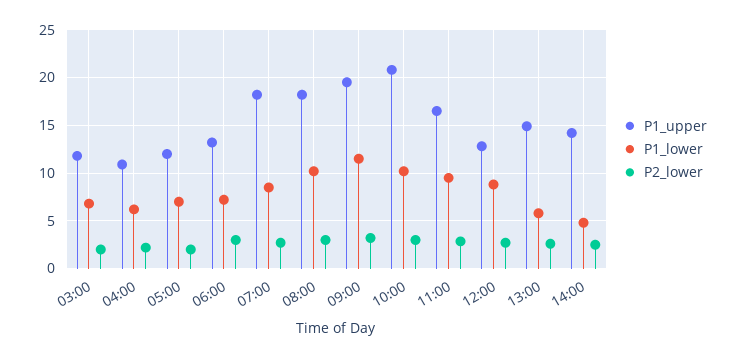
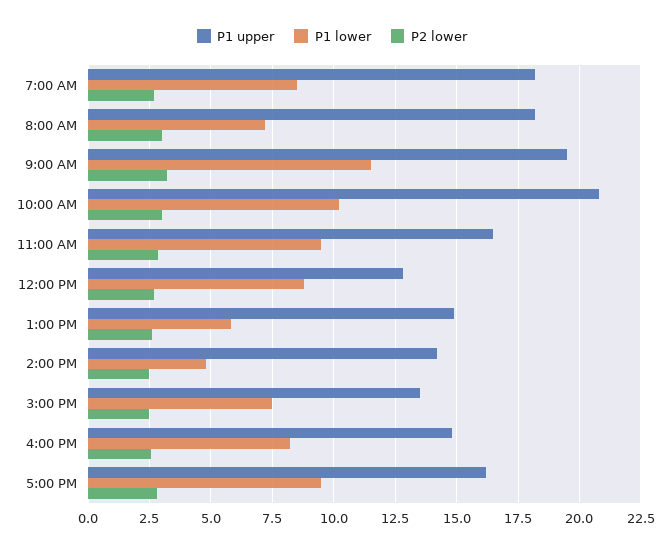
P1_upper, 03:00: 12 -> none
P1_lower, 03:00: 7 -> none
P2_lower, 03:00: 2 -> none
P1_upper, 04:00: 11 -> none
P1_lower, 04:00: 6 -> none
P2_lower, 04:00: 2 -> none
P1_upper, 05:00: 12 -> none
P1_lower, 05:00: 7 -> none
P2_lower, 05:00: 2 -> none
P1_upper, 06:00: 13 -> none
P1_lower, 06:00: 7 -> none
P2_lower, 06:00: 3 -> none
P1_lower, 08:00: 10 -> 7.25
P1_upper, 3:00 PM: none -> 13.5
P1_lower, 3:00 PM: none -> 7.5
P2_lower, 3:00 PM: none -> 2.5
P1_upper, 4:00 PM: none -> 14.75
P1_lower, 4:00 PM: none -> 8.25
P2_lower, 4:00 PM: none -> 2.5
P1_upper, 5:00 PM: none -> 16.25
P1_lower, 5:00 PM: none -> 9.5
P2_lower, 5:00 PM: none -> 2.75

